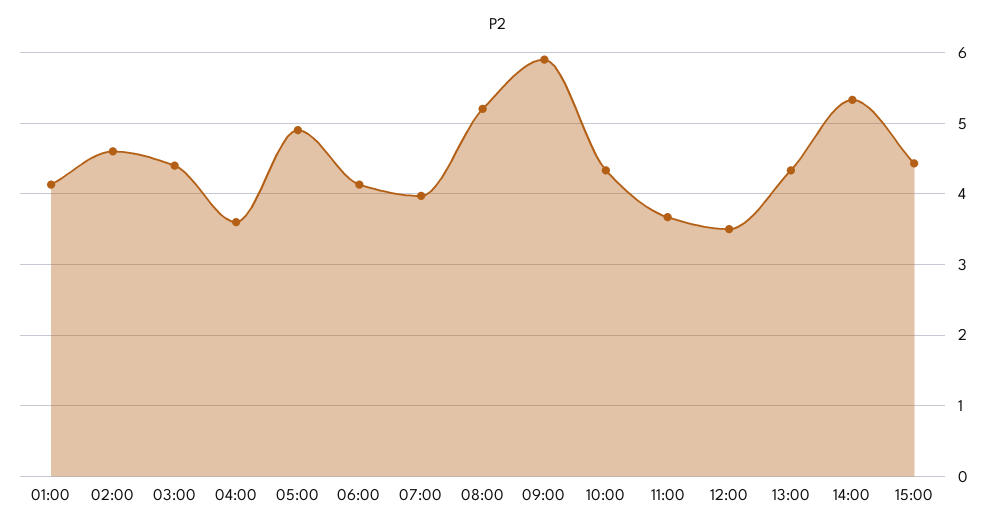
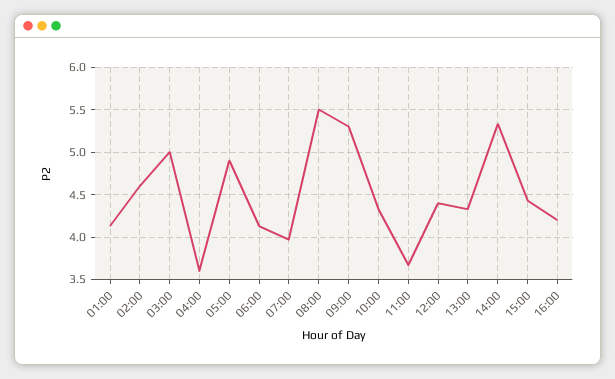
03:00: 4.4 -> 5
08:00: 5.2 -> 5.5
09:00: 5.9 -> 5.3
12:00: 3.5 -> 4.4
16:00: none -> 4.2

